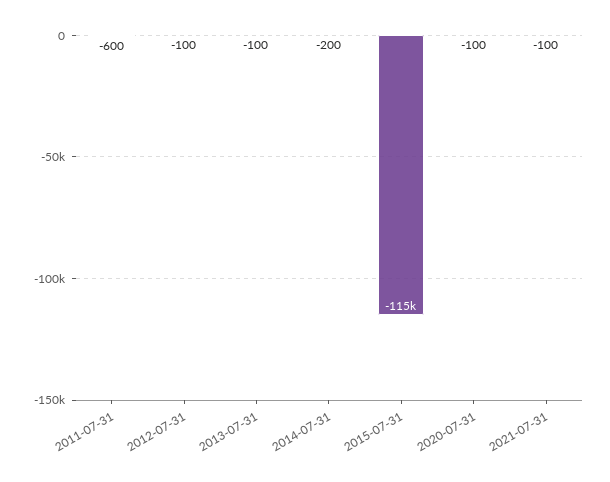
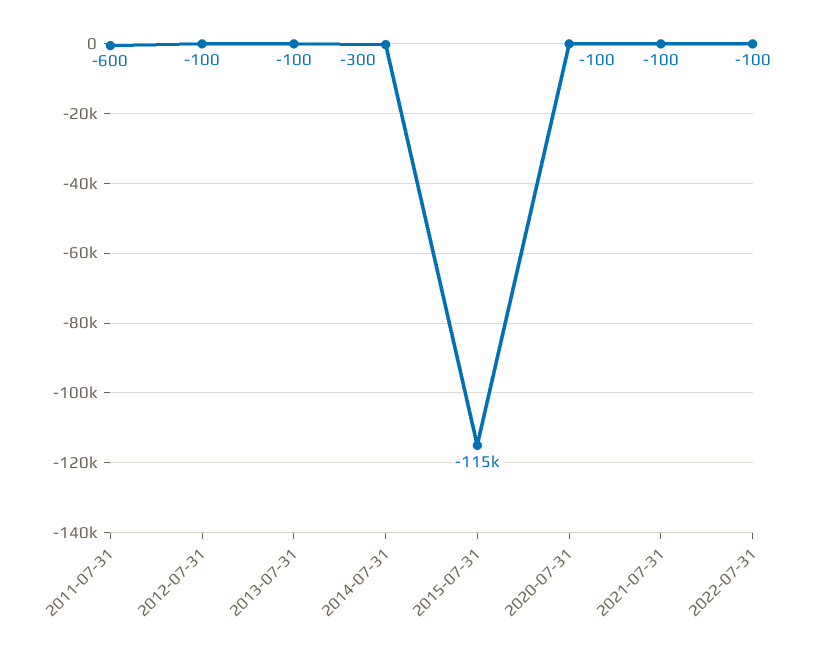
2014-07-31: -200 -> -300
2022-07-31: none -> -100

